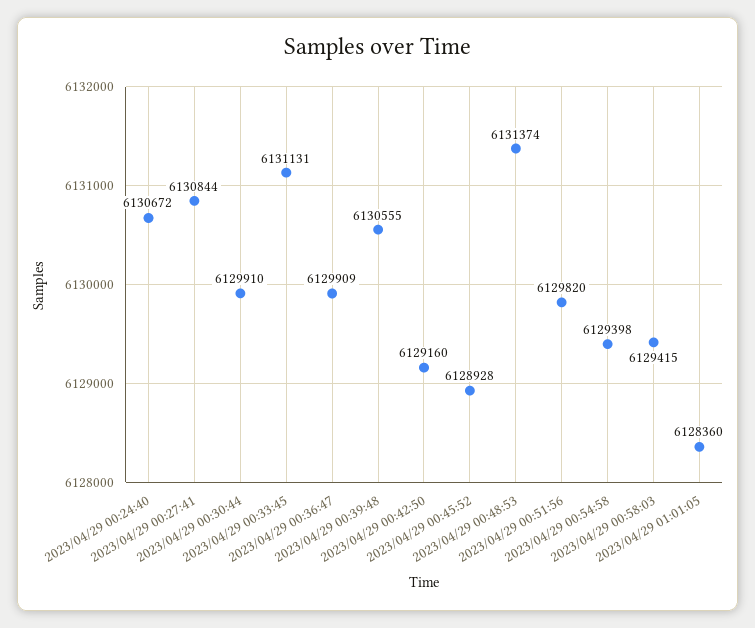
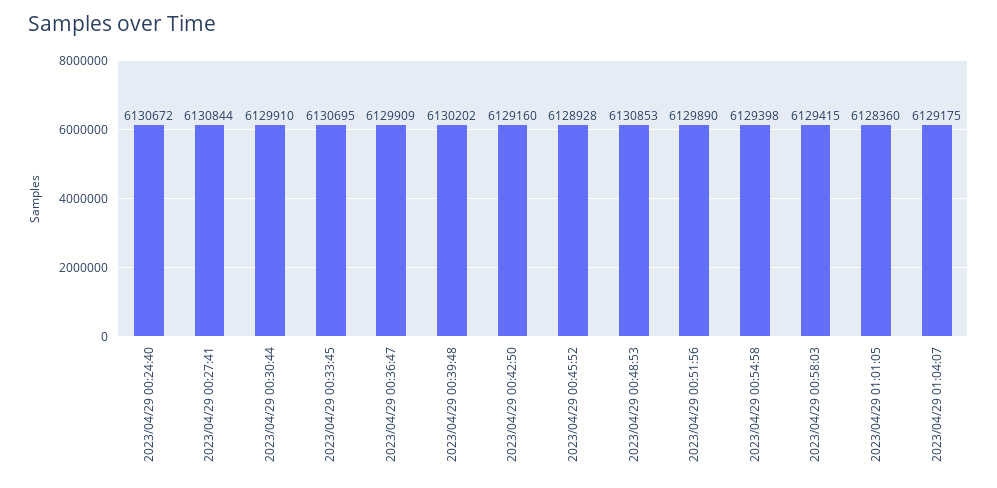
2023/04/29 00:33:45: 6131131 -> 6130695
2023/04/29 00:39:48: 6130555 -> 6130202
2023/04/29 00:48:53: 6131374 -> 6130853
2023/04/29 00:51:56: 6129820 -> 6129890
2023/04/29 01:04:07: none -> 6129175

